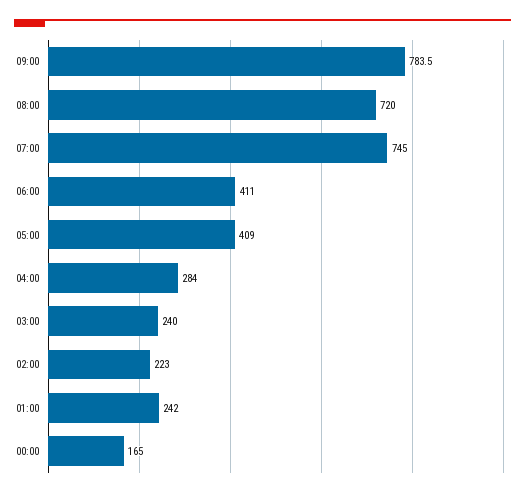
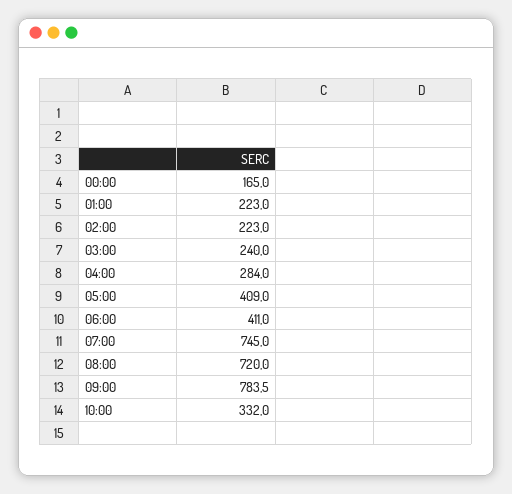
01:00: 242 -> 223
10:00: none -> 332

